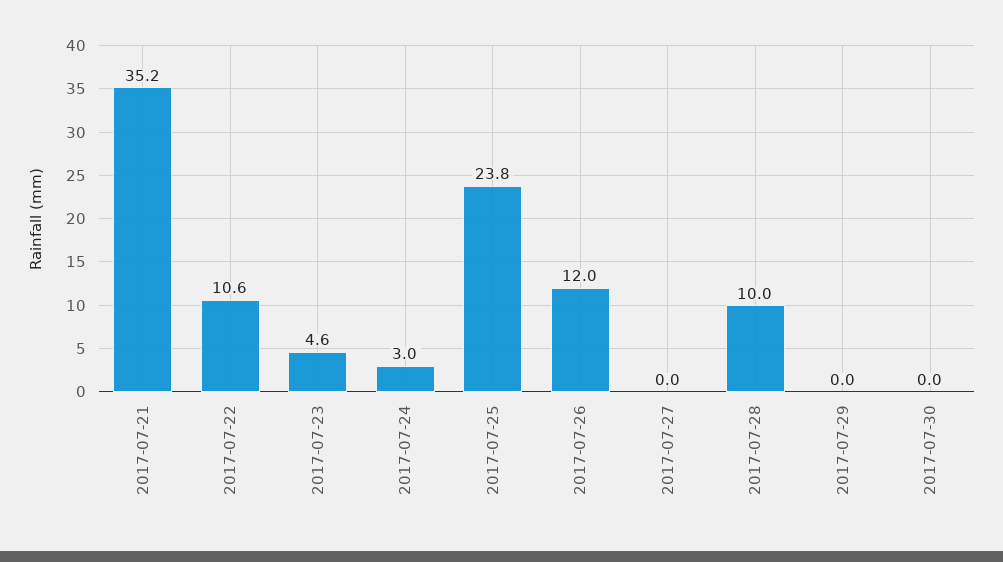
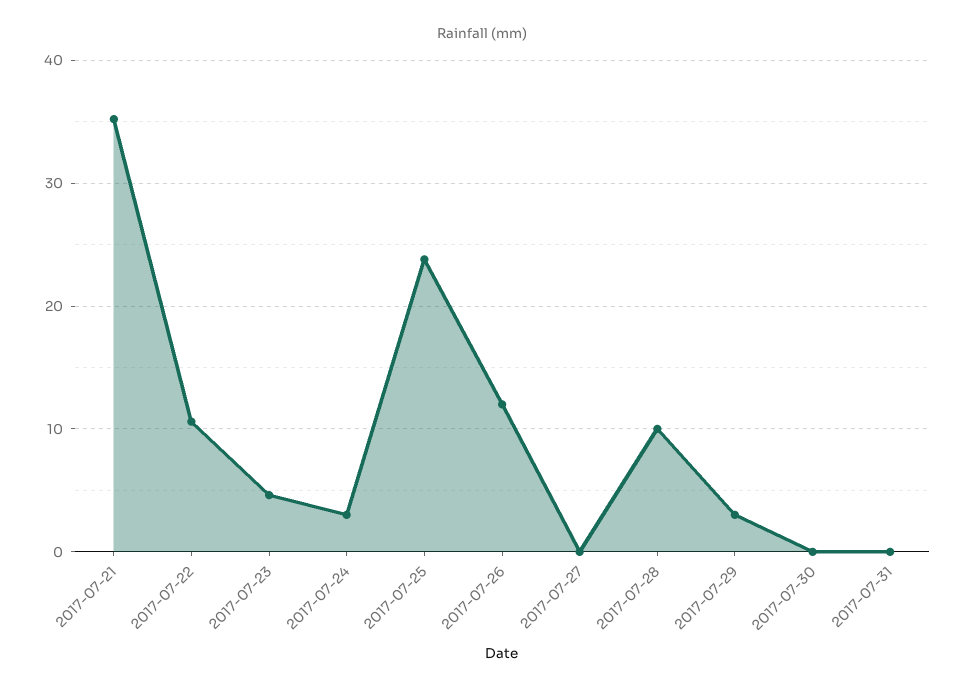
2017-07-29: 0 -> 3
2017-07-31: none -> 0

